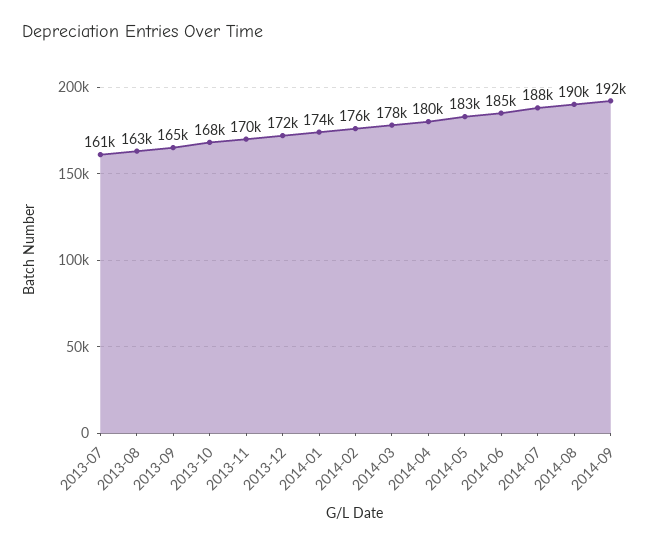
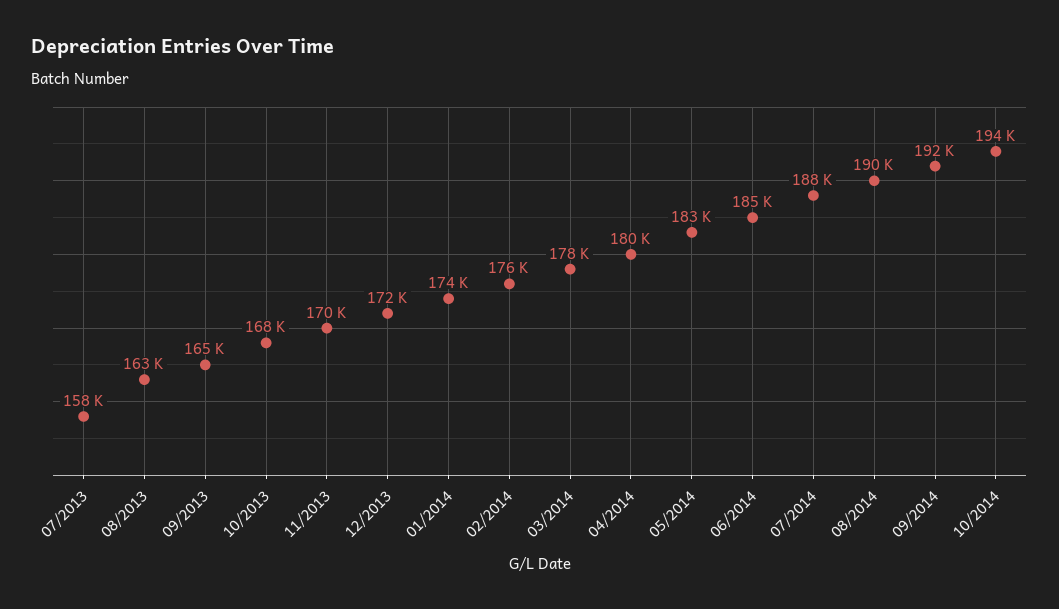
2013-07: 161000 -> 158000
10/2014: none -> 194000

